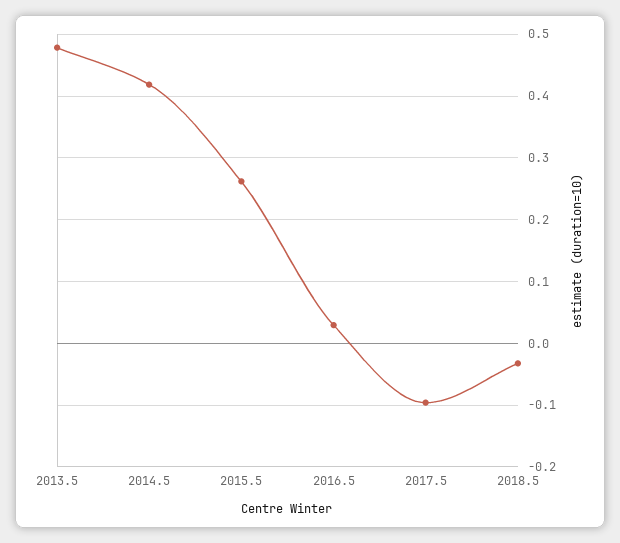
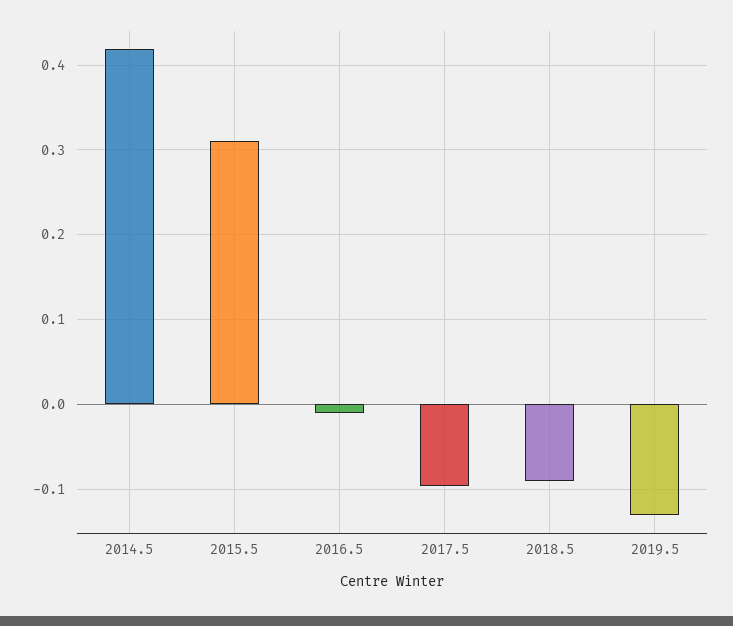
2013.5: 0.48 -> none
2015.5: 0.26 -> 0.31
2016.5: 0.03 -> -0.01
2018.5: -0.03 -> -0.09
2019.5: none -> -0.13

